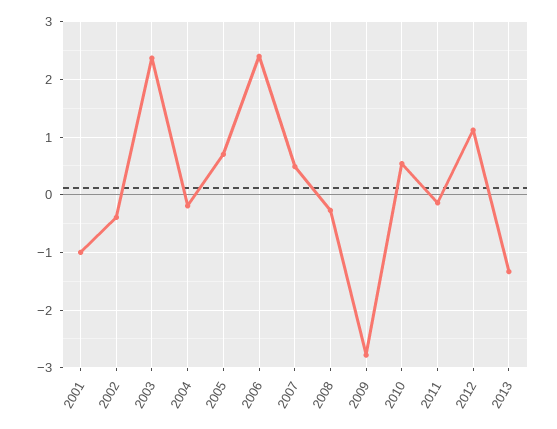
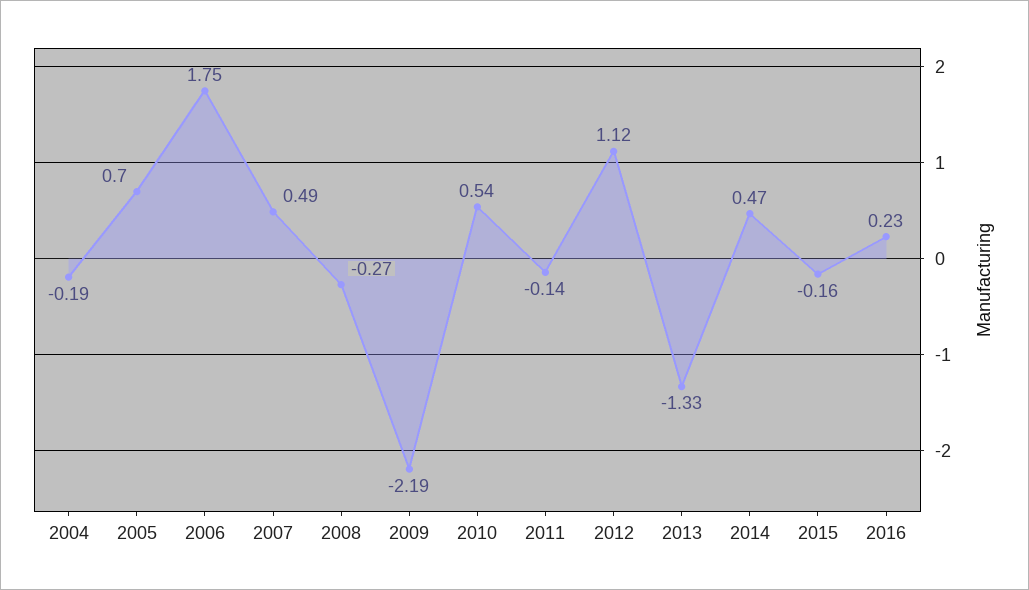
2001: -1 -> none
2002: -0.4 -> none
2003: 2.4 -> none
2006: 2.4 -> 1.75
2009: -2.8 -> -2.19
2014: none -> 0.47
2015: none -> -0.16
2016: none -> 0.23

